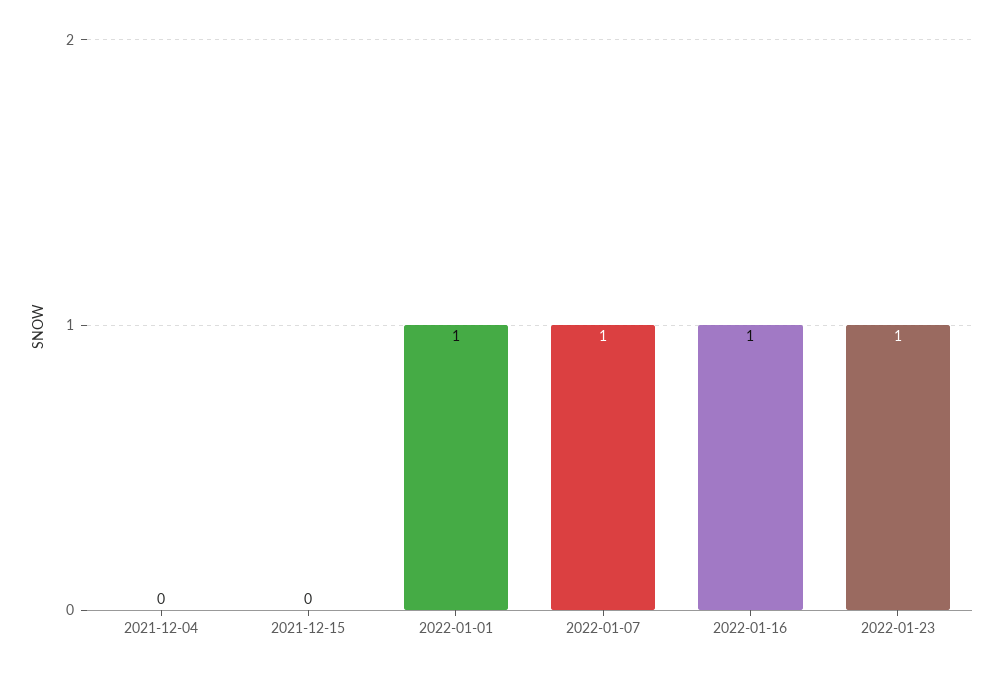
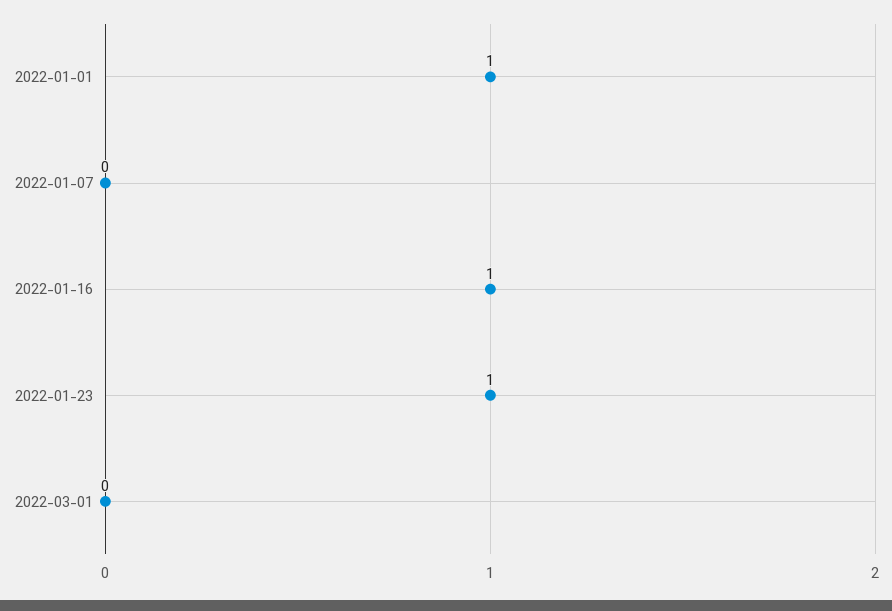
2021-12-04: 0 -> none
2021-12-15: 0 -> none
2022-01-07: 1 -> 0
2022-03-01: none -> 0

